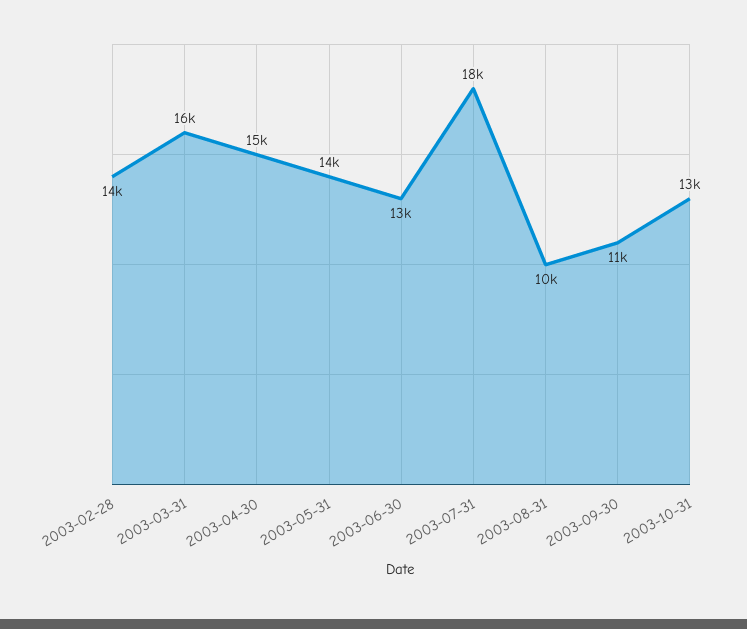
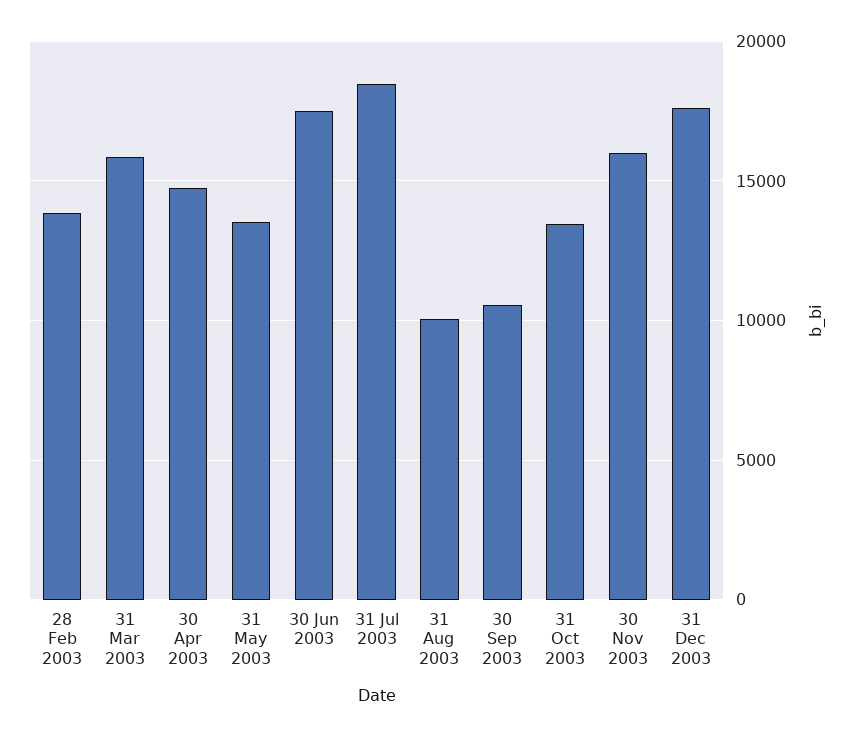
2003-06-30: 13000 -> 17500
30 Nov 2003: none -> 16000
31 Dec 2003: none -> 17500

